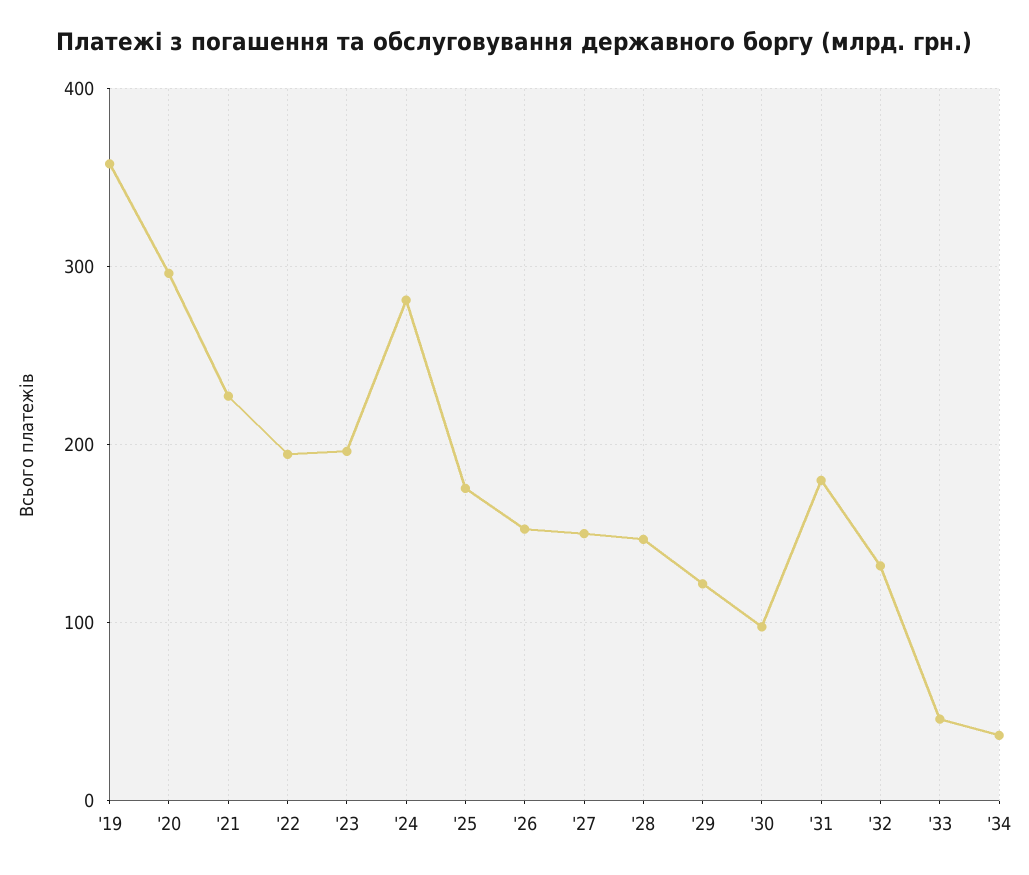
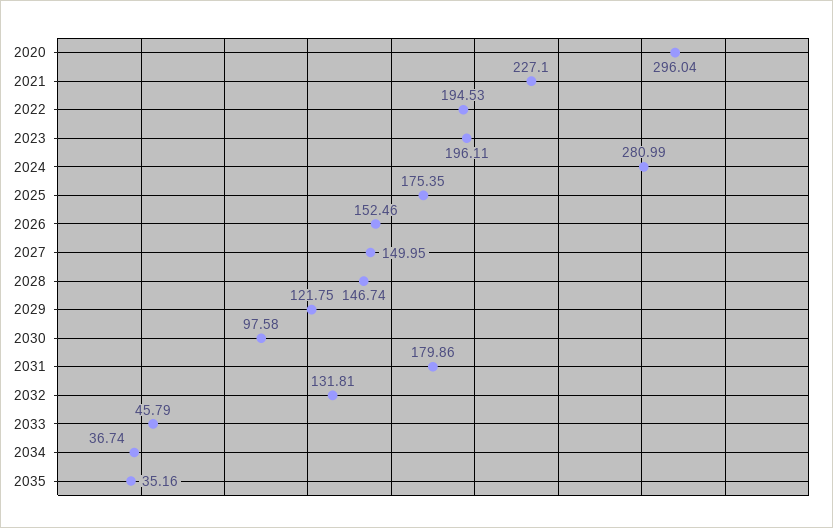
'19: 360 -> none
2035: none -> 35.16

